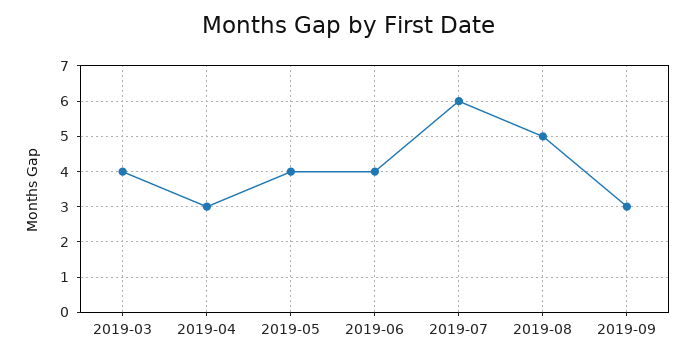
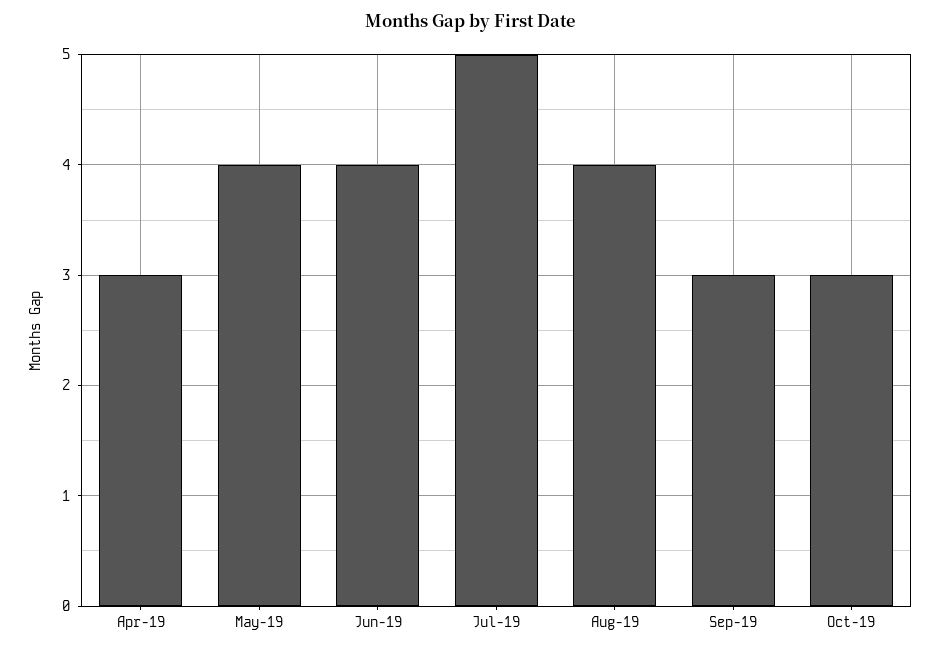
2019-03: 4 -> none
2019-07: 6 -> 5
2019-08: 5 -> 4
Oct-19: none -> 3

